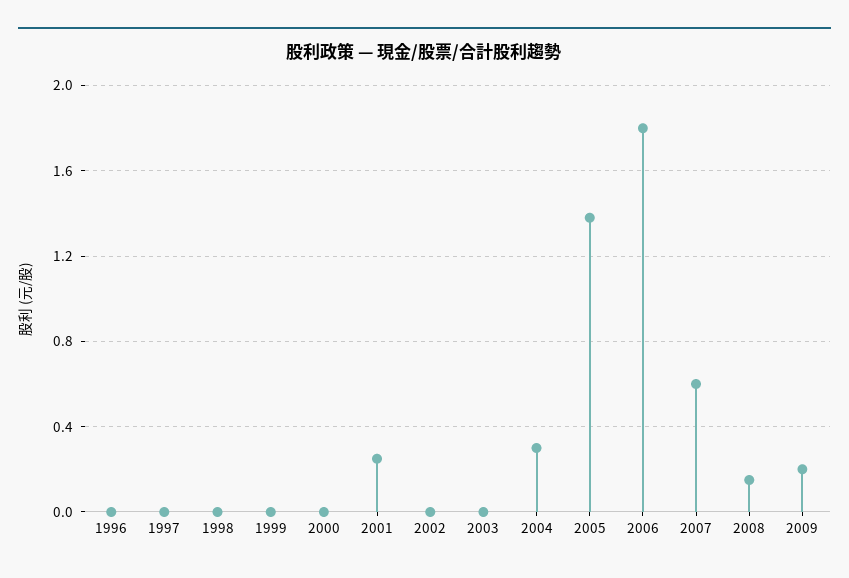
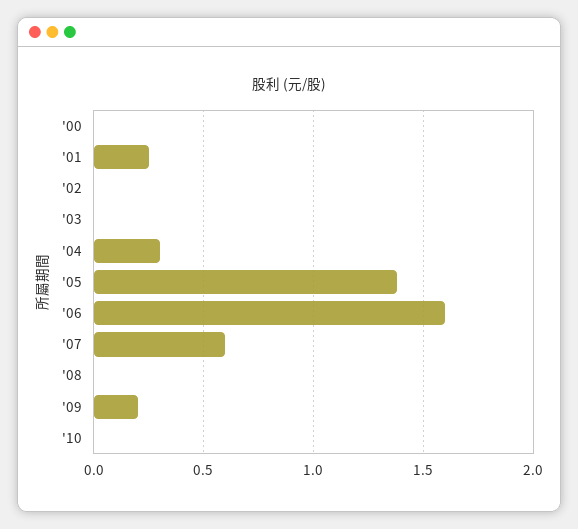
1996: 0 -> none
1997: 0 -> none
1998: 0 -> none
1999: 0 -> none
2006: 1.8 -> 1.6
2008: 0.15 -> 0
'10: none -> 0

